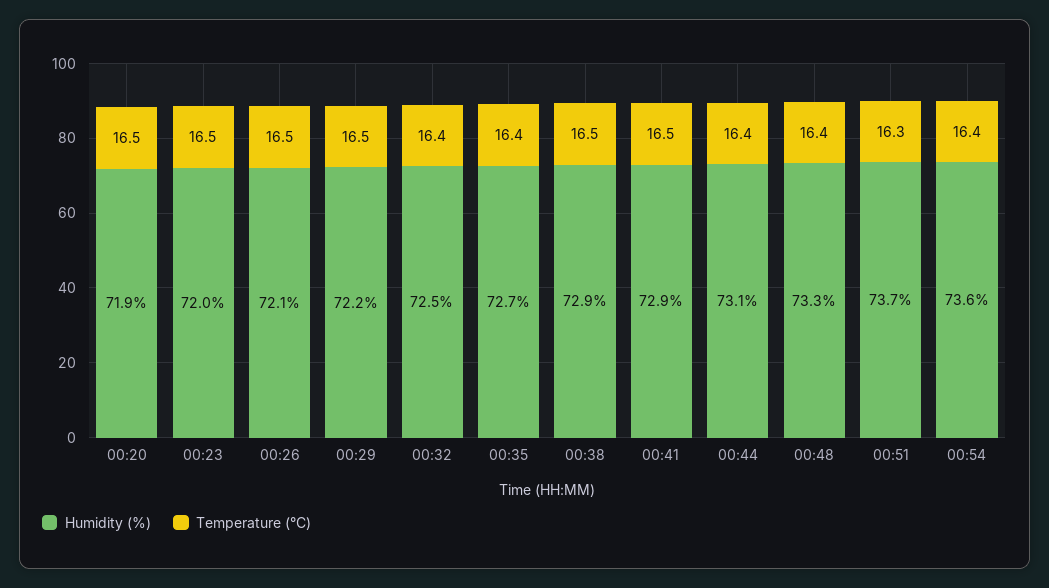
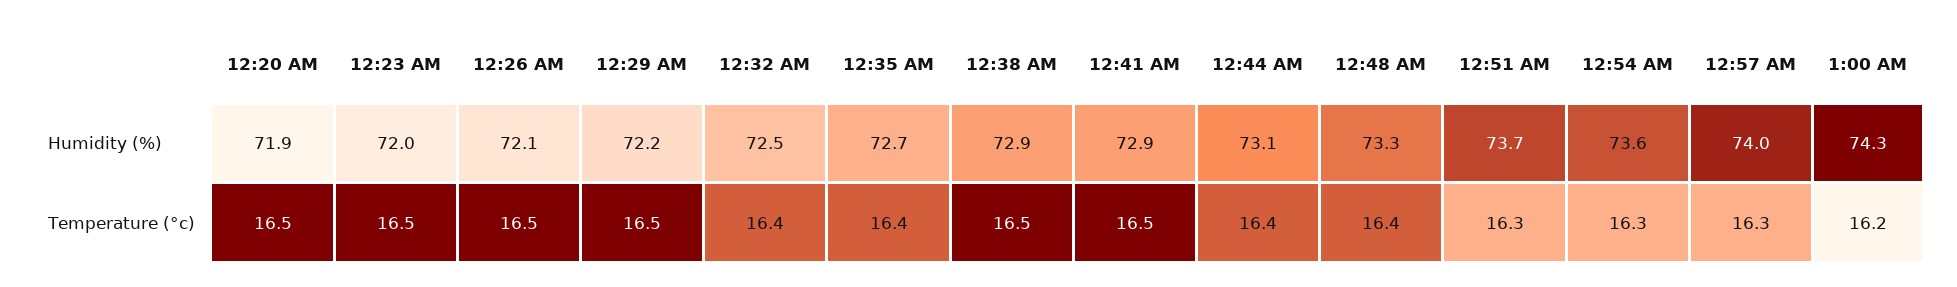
Temperature (°C), 00:54: 16.4 -> 16.3
Humidity (%), 12:57 AM: none -> 74
Humidity (%), 1:00 AM: none -> 74.3
Temperature (°C), 12:57 AM: none -> 16.3
Temperature (°C), 1:00 AM: none -> 16.2

